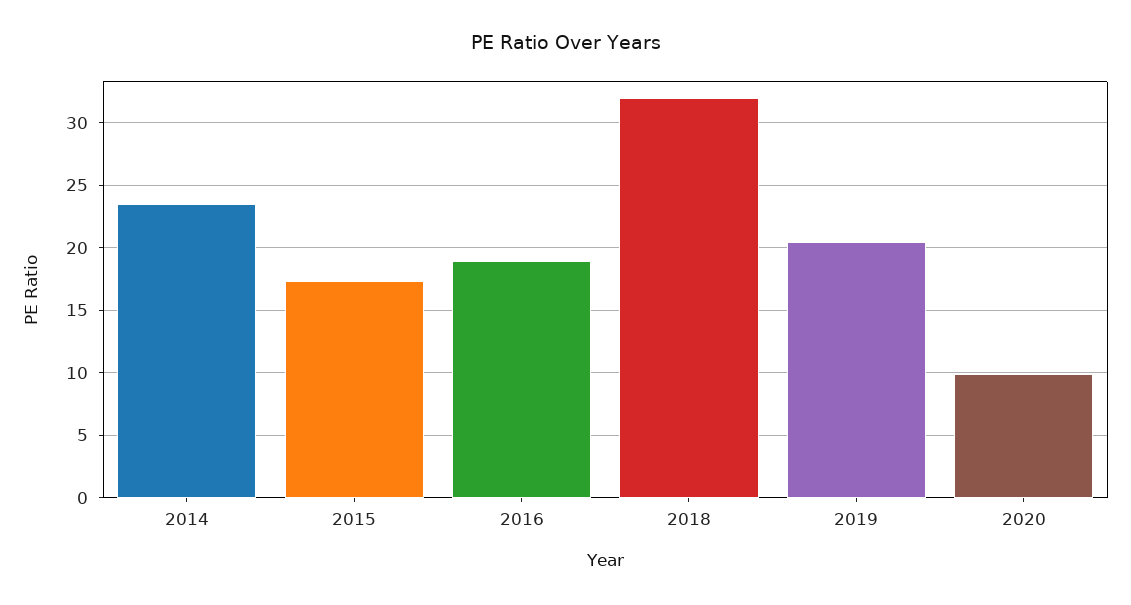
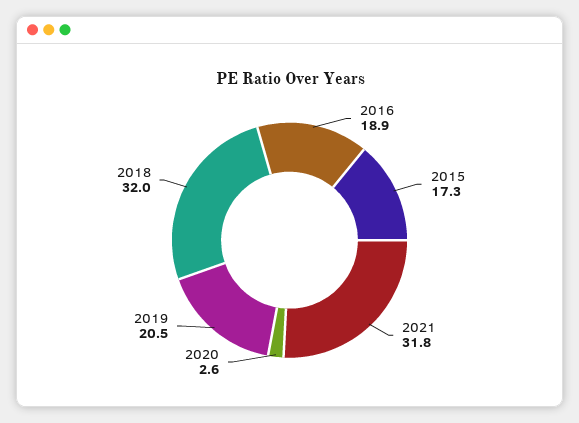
2014: 23.5 -> none
2020: 10 -> 2.6
2021: none -> 31.8

